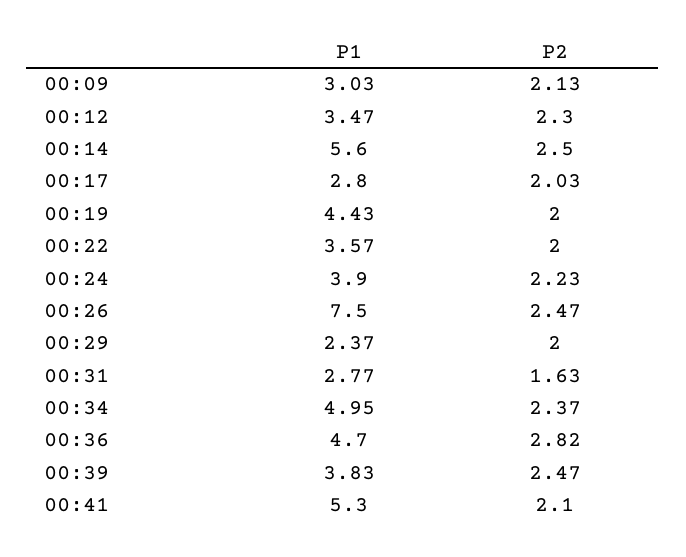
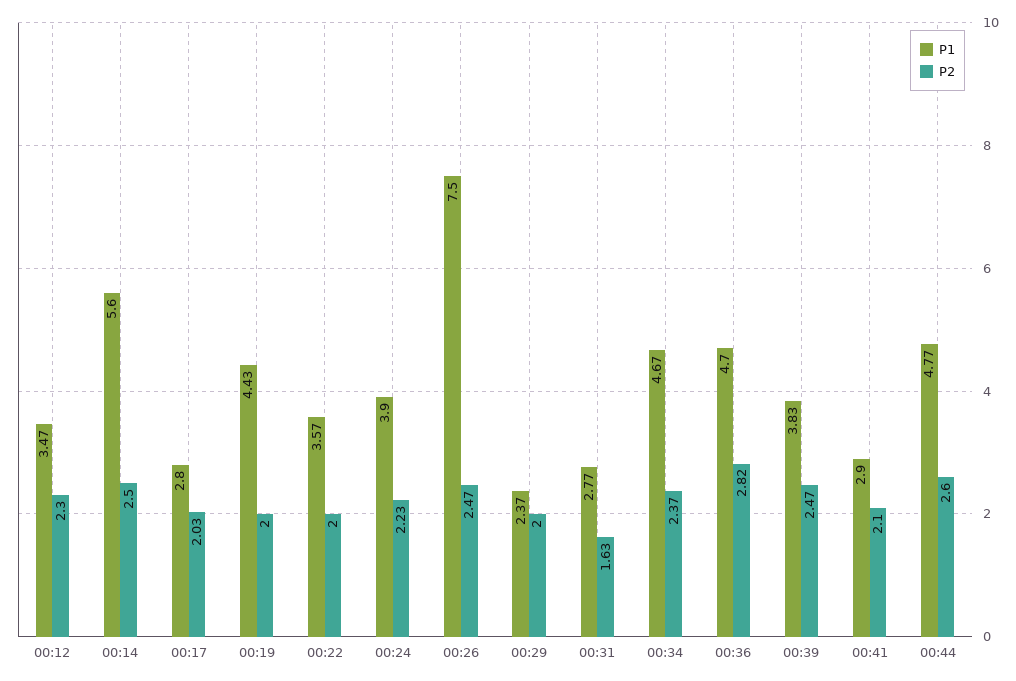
P1, 00:09: 3.03 -> none
P2, 00:09: 2.13 -> none
P1, 00:34: 4.95 -> 4.67
P1, 00:41: 5.3 -> 2.9
P1, 00:44: none -> 4.77
P2, 00:44: none -> 2.6

